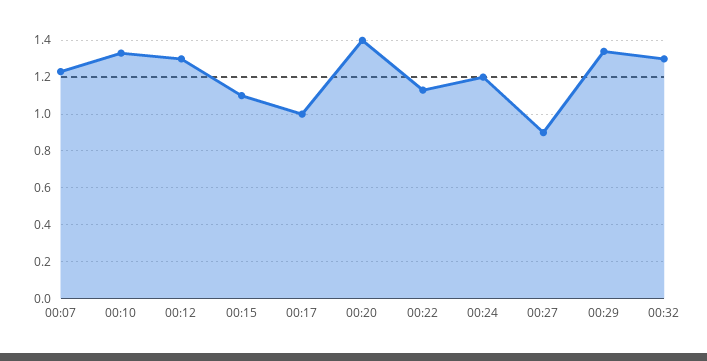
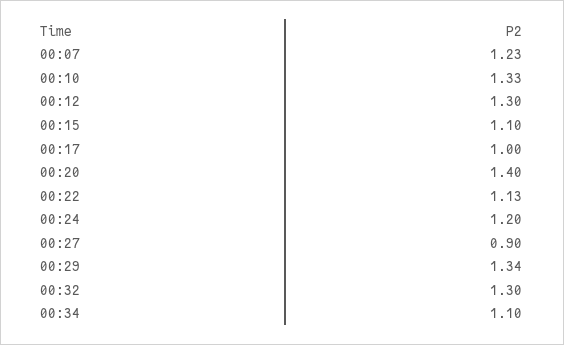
00:34: none -> 1.1

